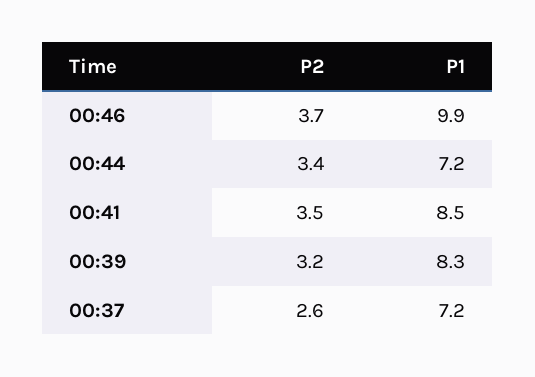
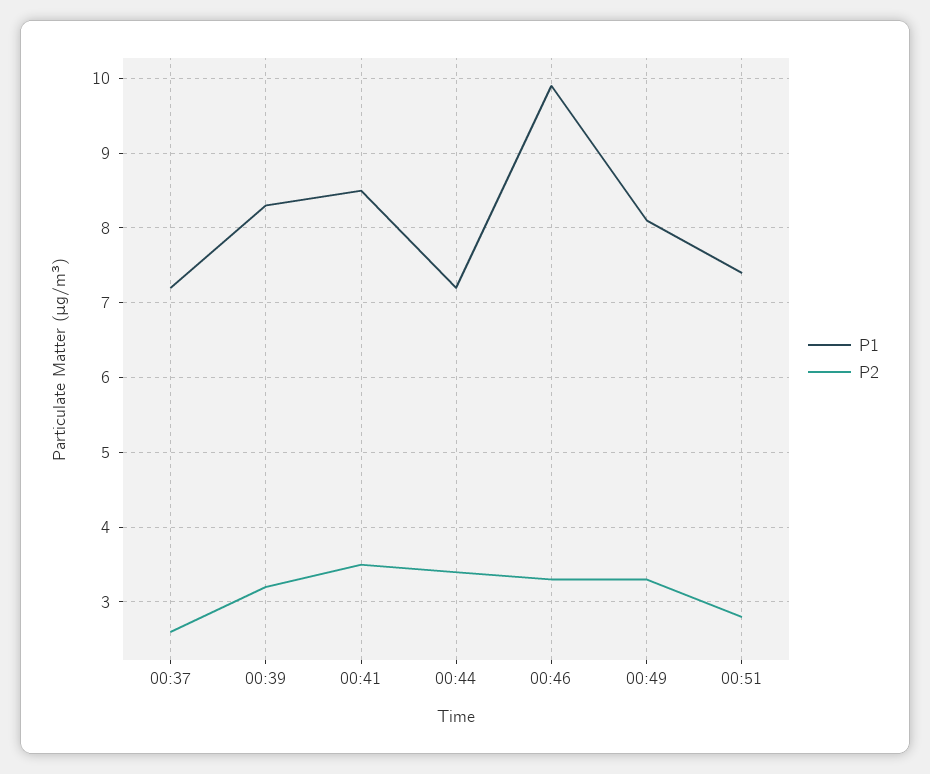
P2, 00:46: 3.7 -> 3.3
P1, 00:49: none -> 8.1
P2, 00:49: none -> 3.3
P1, 00:51: none -> 7.4
P2, 00:51: none -> 2.8

